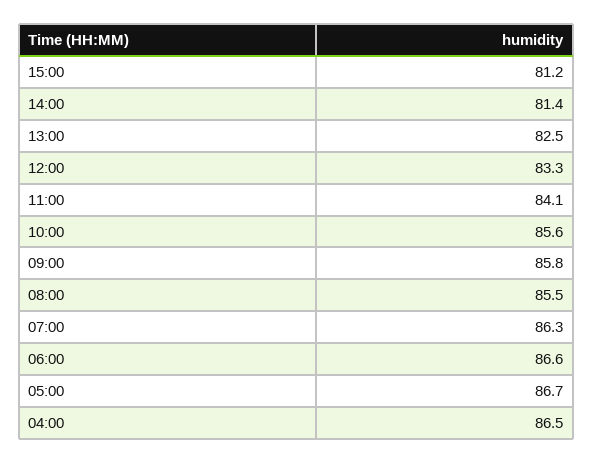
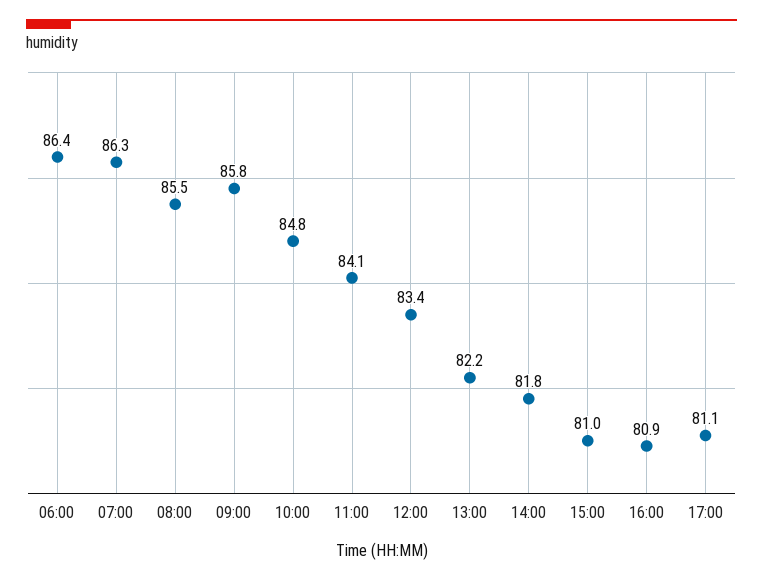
15:00: 81.2 -> 81
14:00: 81.4 -> 81.8
13:00: 82.5 -> 82.2
12:00: 83.3 -> 83.4
10:00: 85.6 -> 84.8
06:00: 86.6 -> 86.4
05:00: 86.7 -> none
04:00: 86.5 -> none
16:00: none -> 80.9
17:00: none -> 81.1

